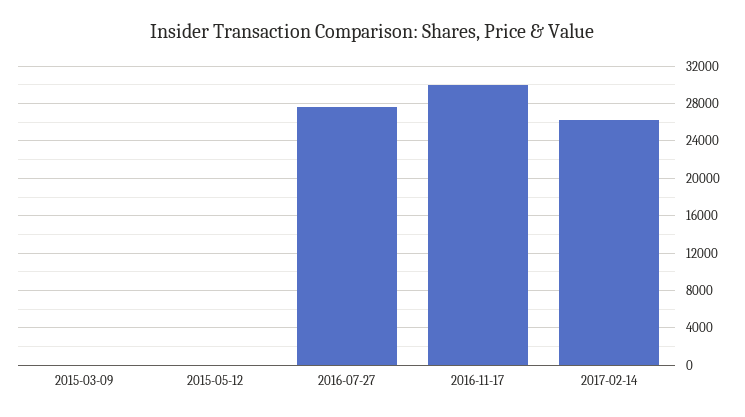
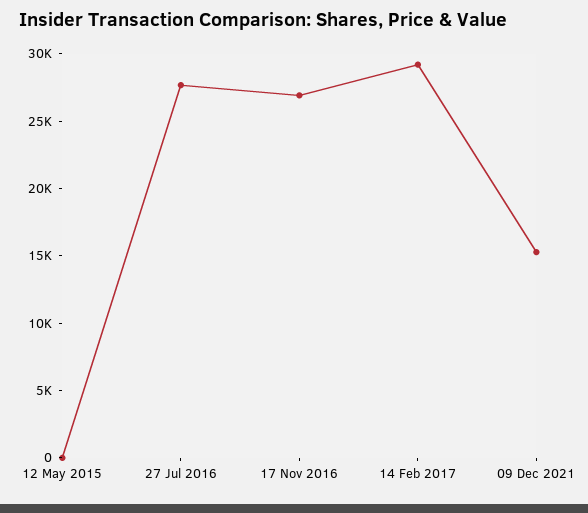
2015-03-09: 0 -> none
2016-11-17: 30000 -> 27000
2017-02-14: 26000 -> 29000
09 Dec 2021: none -> 15000

